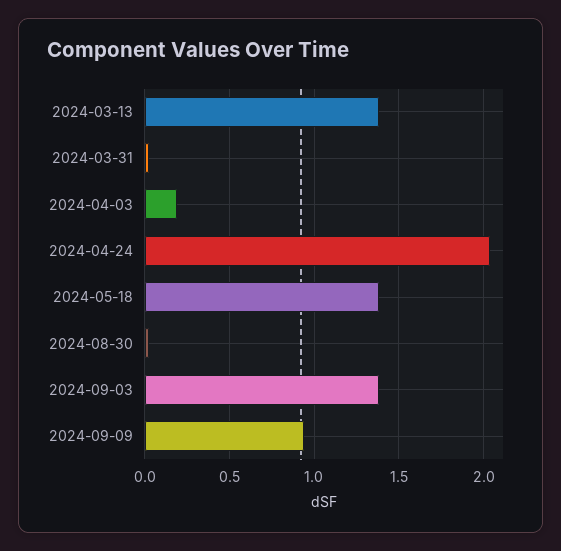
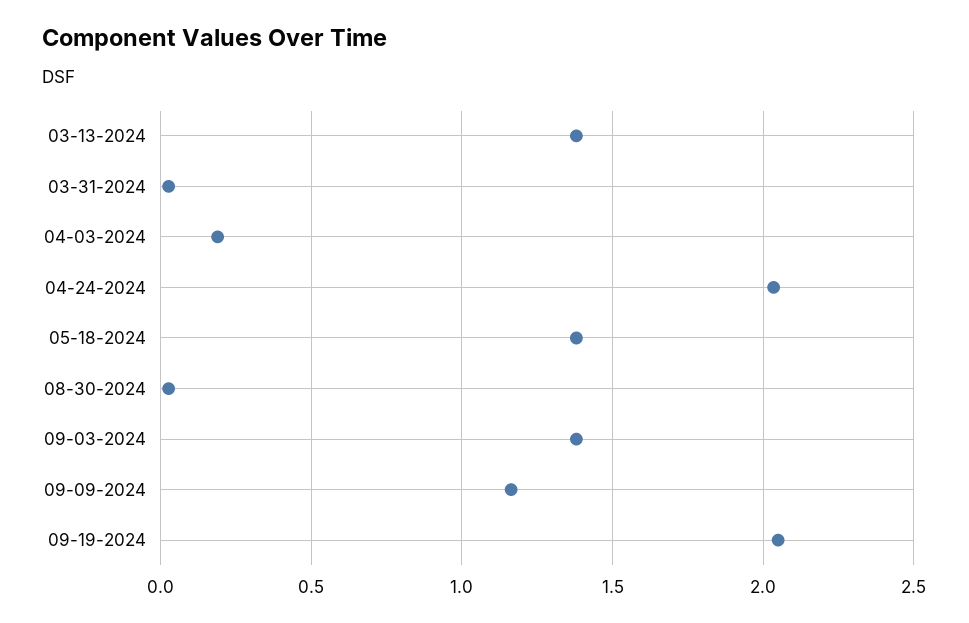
2024-09-09: 0.95 -> 1.15
09-19-2024: none -> 2.05

